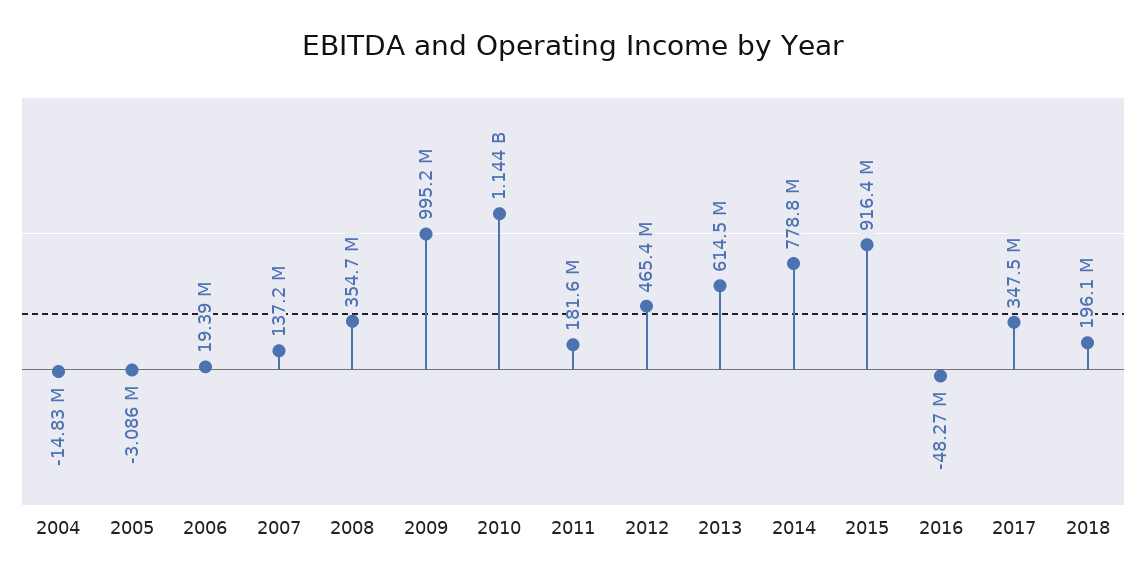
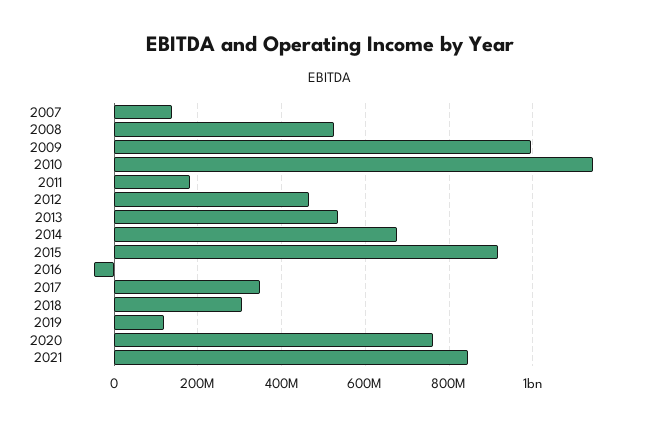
2004: -14830000 -> none
2005: -3086000 -> none
2006: 19390000 -> none
2008: 354700000 -> 520000000
2013: 614500000 -> 540000000
2014: 778800000 -> 680000000
2018: 196100000 -> 300000000
2019: none -> 120000000
2020: none -> 760000000
2021: none -> 840000000

